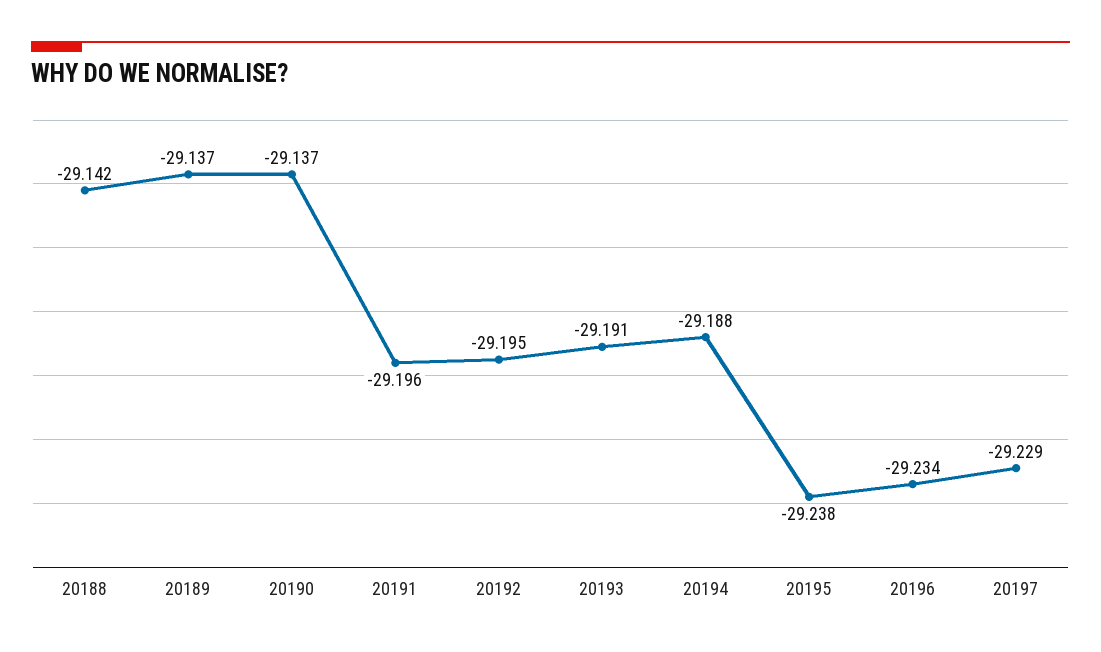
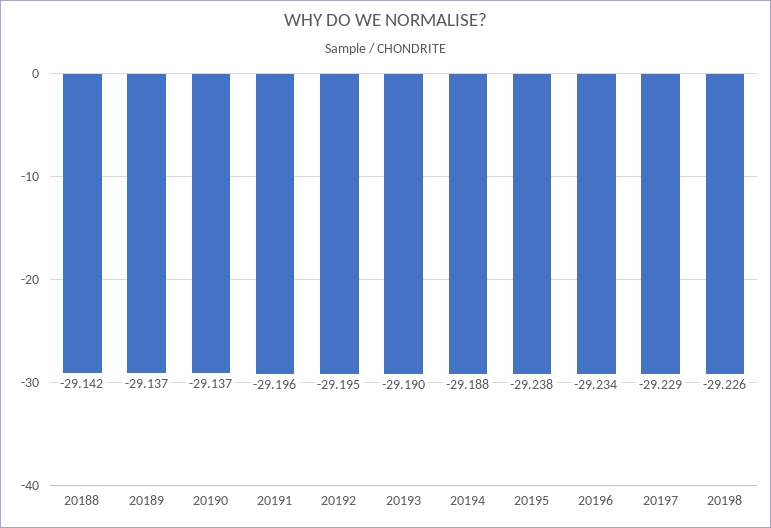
20193: -29.191 -> -29.19
20198: none -> -29.226

